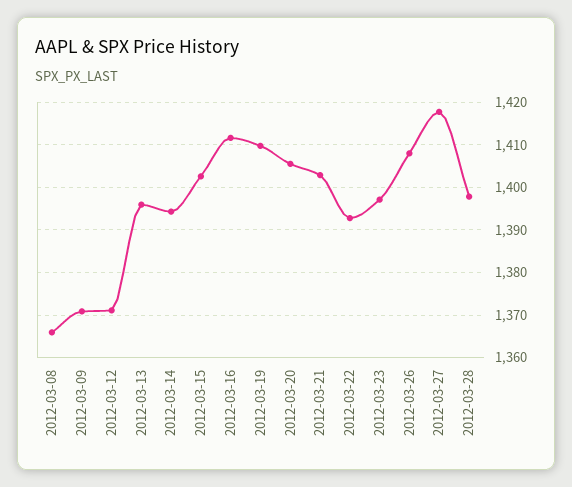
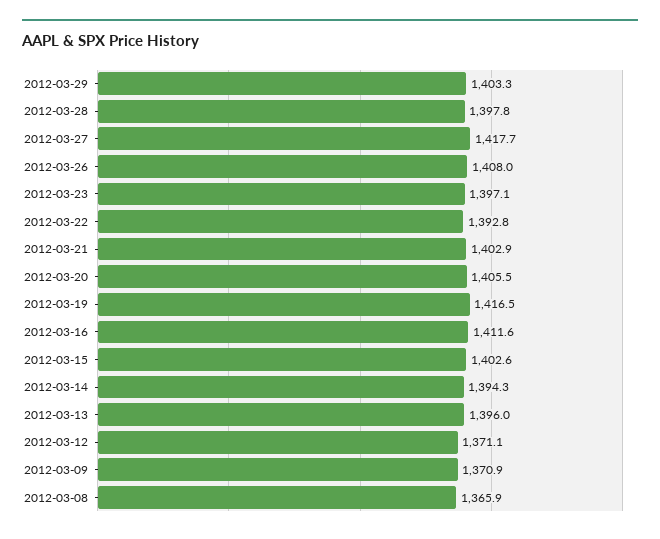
2012-03-19: 1410 -> 1416.5
2012-03-29: none -> 1403.3

